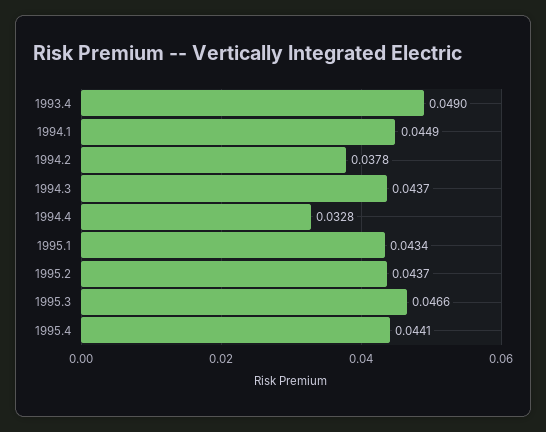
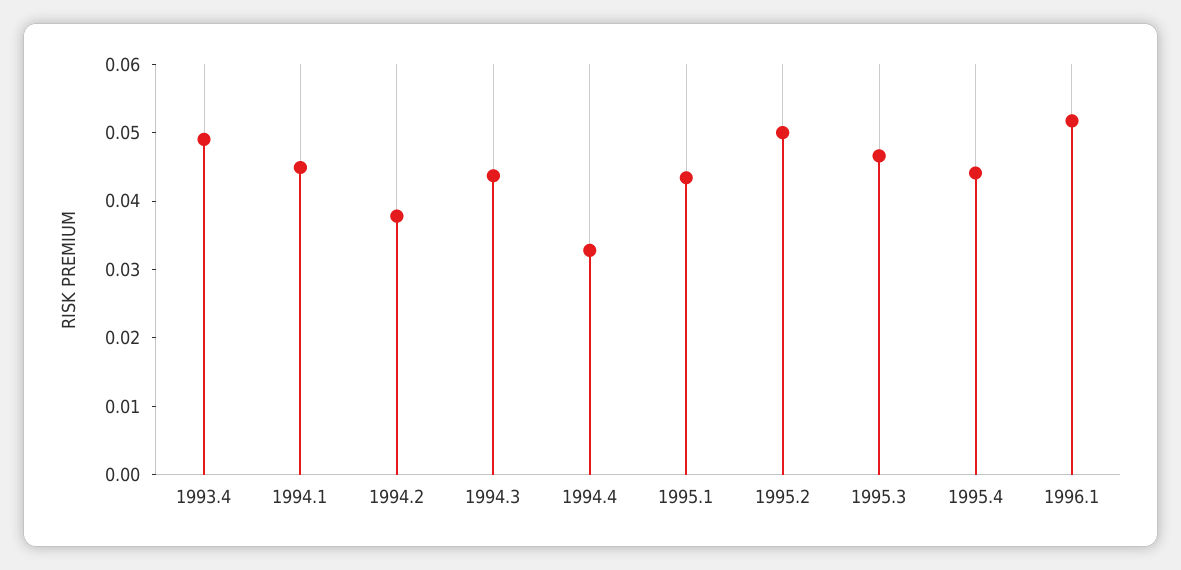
1995.2: 0.0437 -> 0.05
1996.1: none -> 0.052

